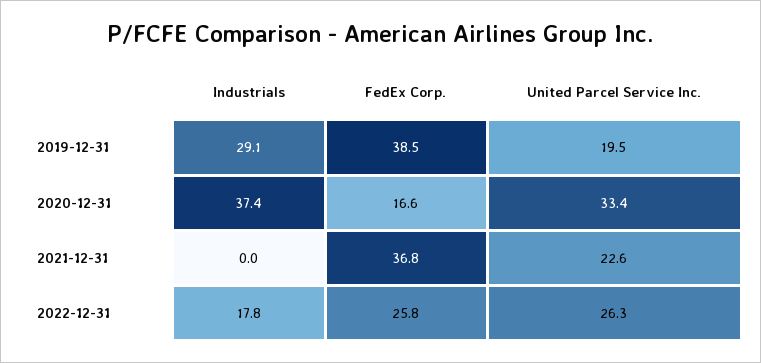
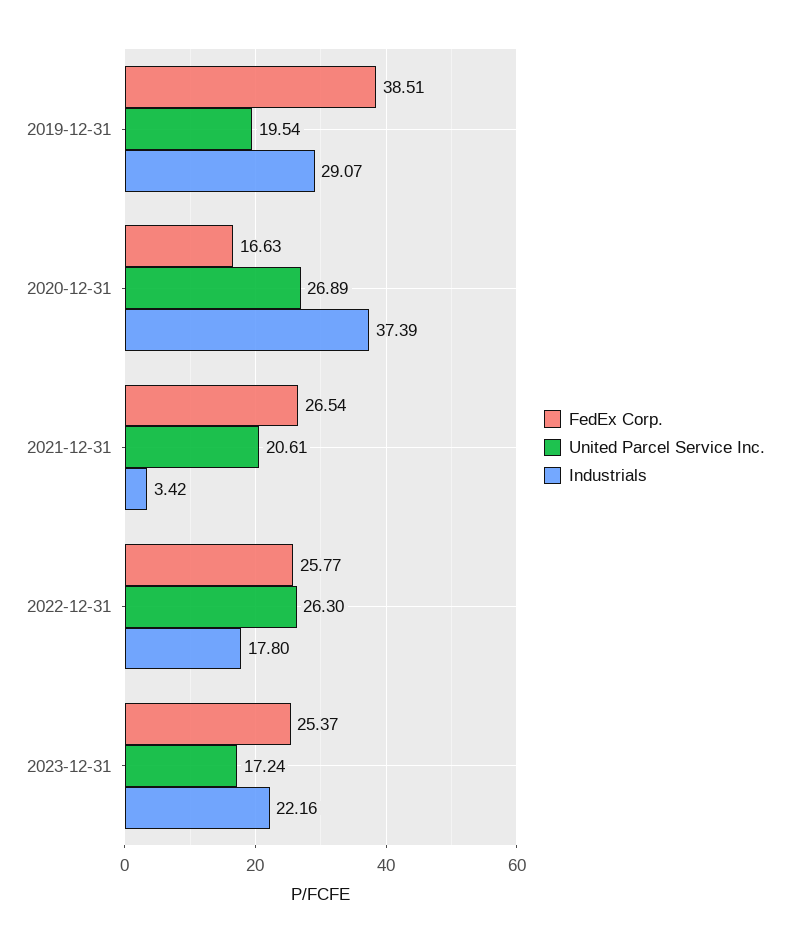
United Parcel Service Inc., 2020-12-31: 33.4 -> 26.89
Industrials, 2021-12-31: 0 -> 3.42
FedEx Corp., 2021-12-31: 36.8 -> 26.54
United Parcel Service Inc., 2021-12-31: 22.6 -> 20.61
FedEx Corp., 2023-12-31: none -> 25.37
United Parcel Service Inc., 2023-12-31: none -> 17.24
Industrials, 2023-12-31: none -> 22.16

